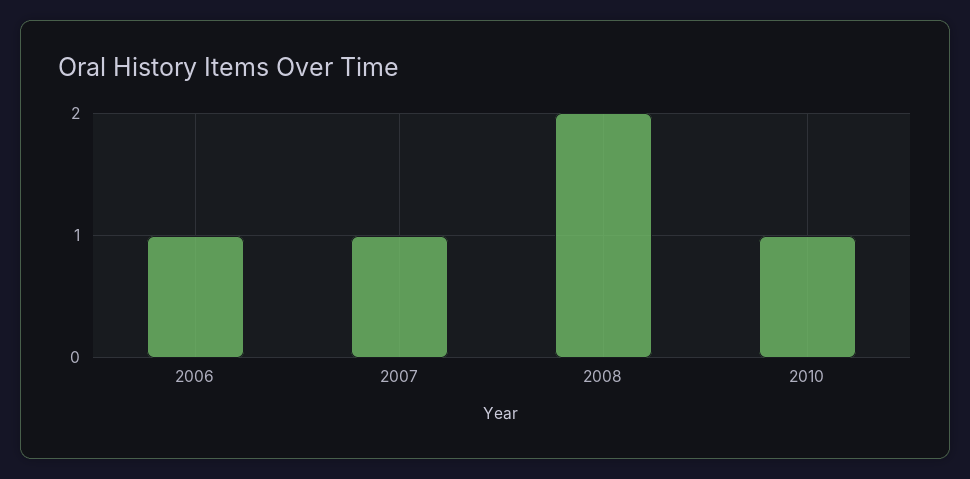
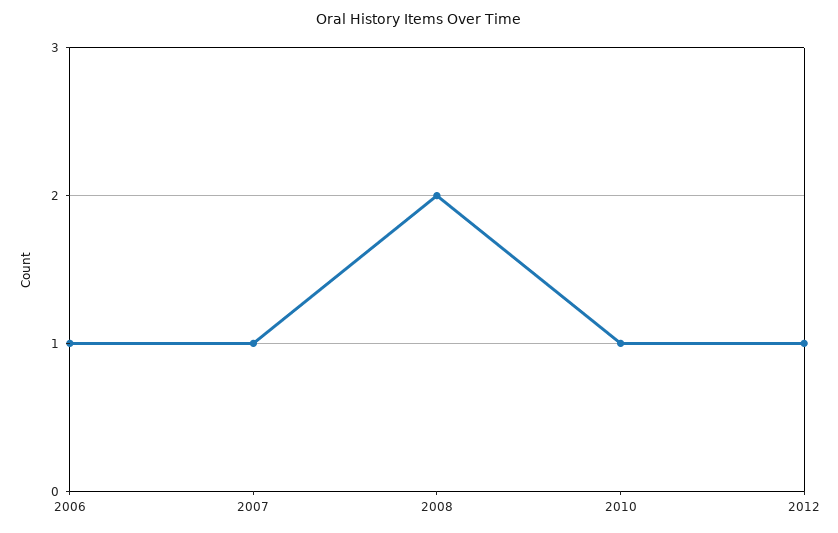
2012: none -> 1

